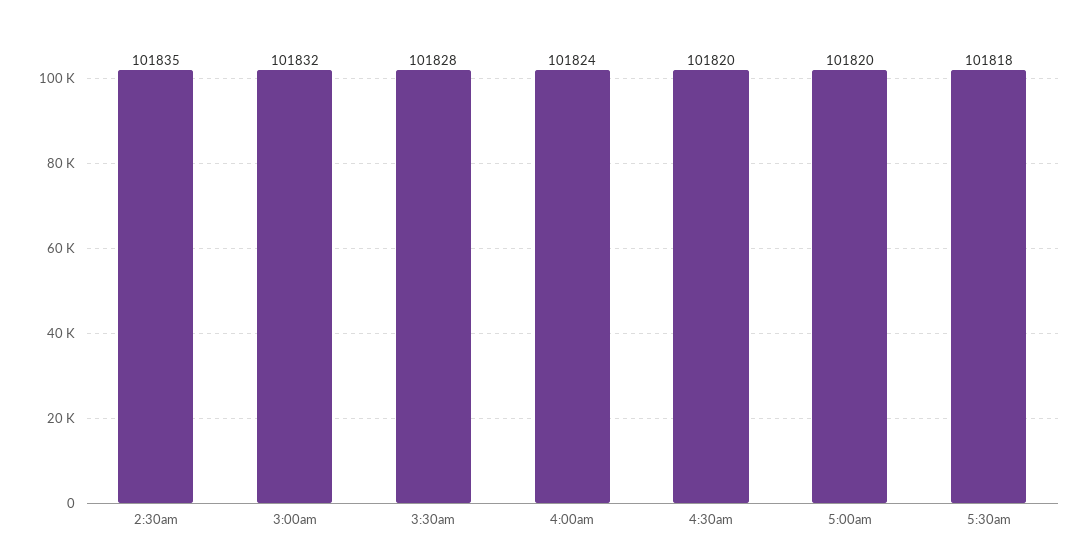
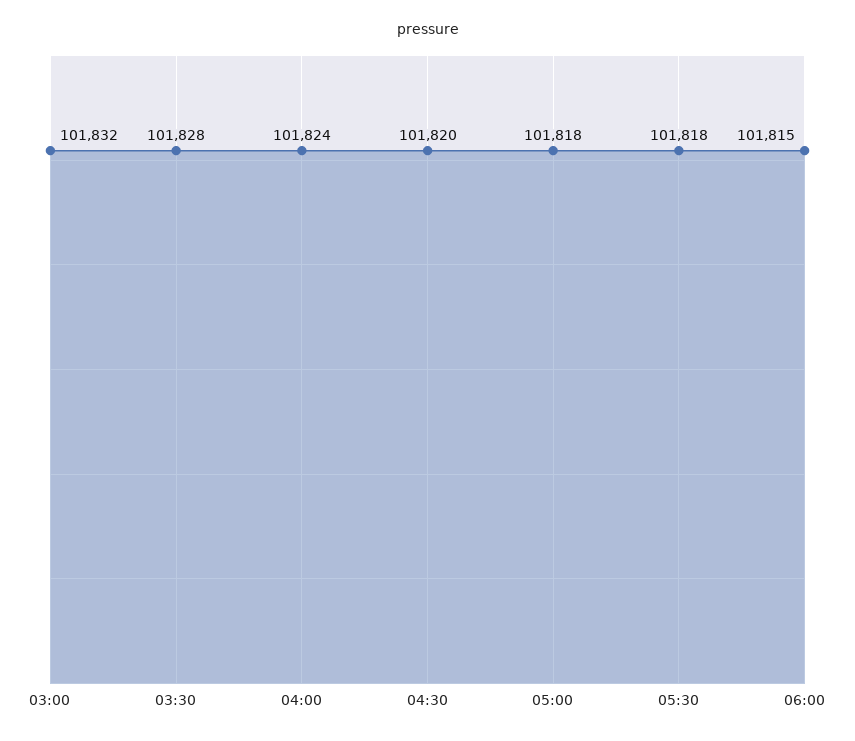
2:30am: 101835 -> none
5:00am: 101820 -> 101818
06:00: none -> 101815

